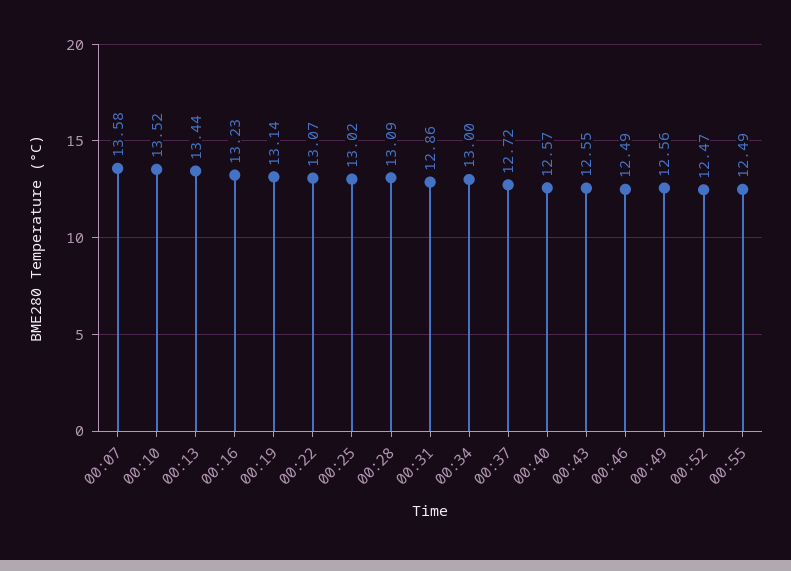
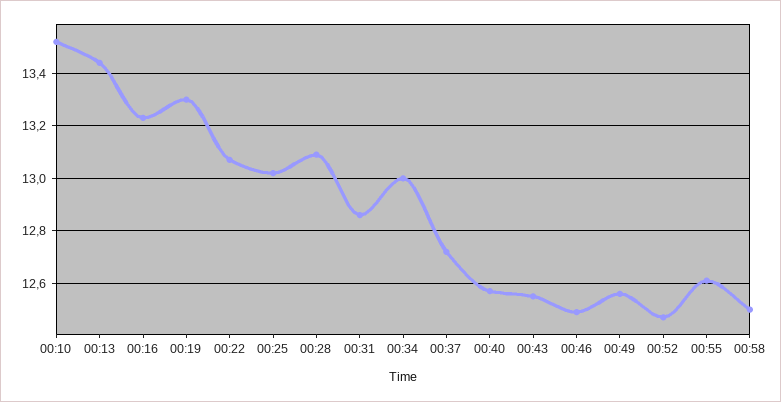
00:07: 13.58 -> none
00:19: 13.14 -> 13.3
00:55: 12.49 -> 12.6
00:58: none -> 12.5

